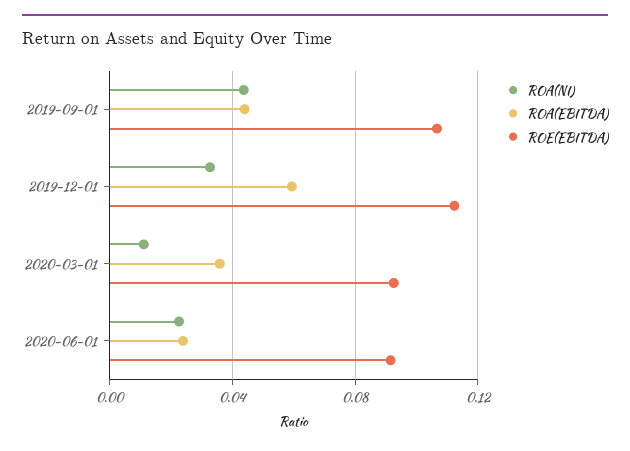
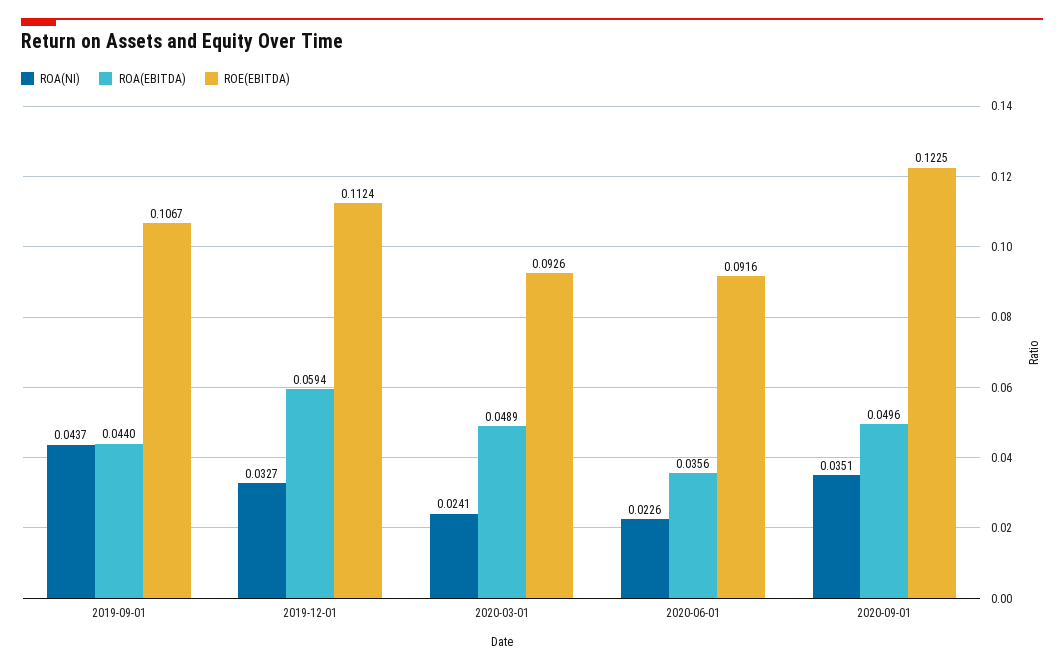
ROA(NI), 2020-03-01: 0.01 -> 0.0241
ROA(EBITDA), 2020-03-01: 0.035 -> 0.0489
ROA(EBITDA), 2020-06-01: 0.025 -> 0.0356
ROA(NI), 2020-09-01: none -> 0.0351
ROA(EBITDA), 2020-09-01: none -> 0.0496
ROE(EBITDA), 2020-09-01: none -> 0.1225

